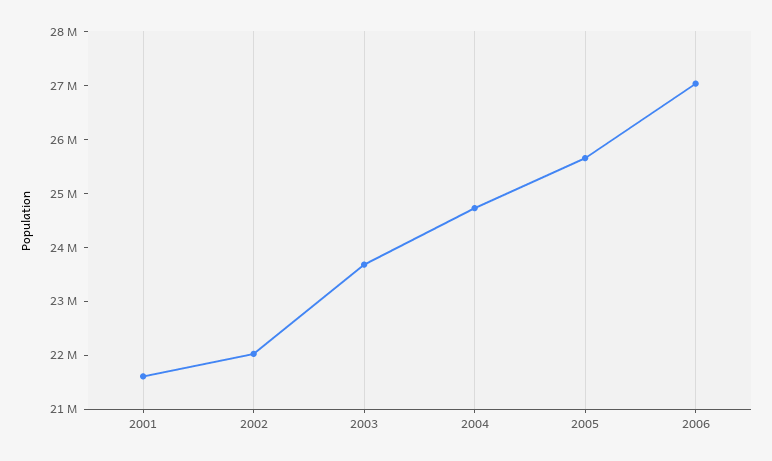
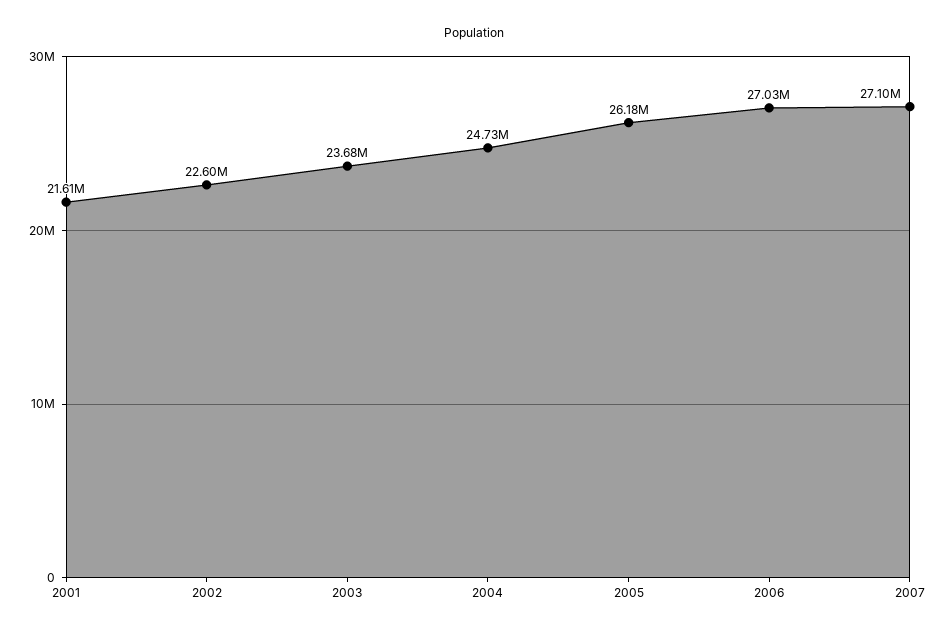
2002: 22000000 -> 22600000
2005: 25600000 -> 26180000
2007: none -> 27100000

